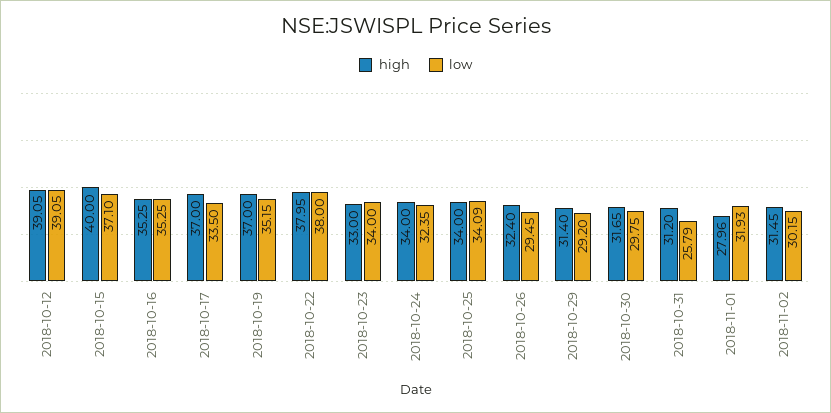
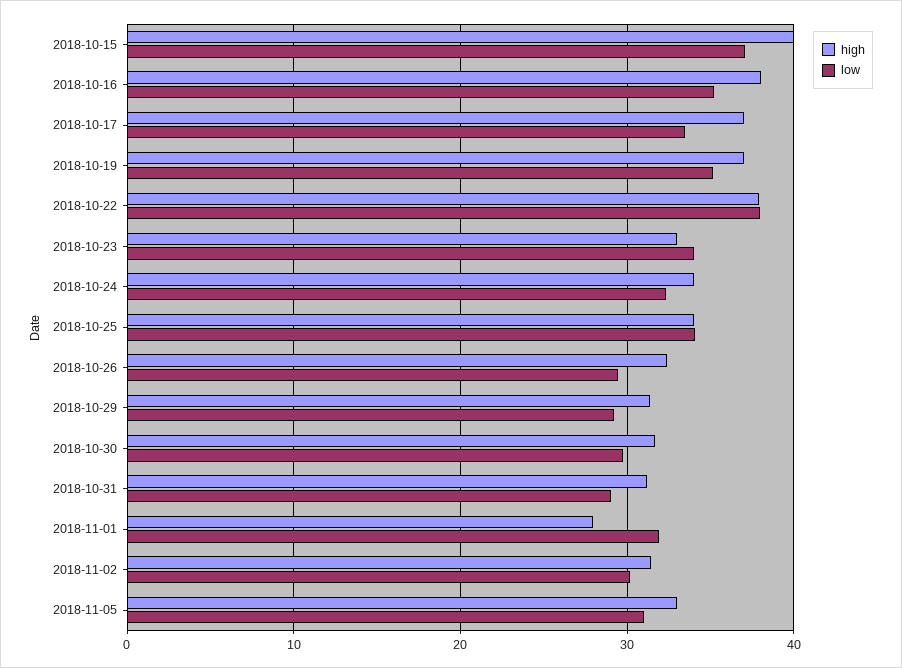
high, 2018-10-12: 39.05 -> none
low, 2018-10-12: 39.05 -> none
high, 2018-10-16: 35.25 -> 38
low, 2018-10-31: 25.79 -> 29
high, 2018-11-05: none -> 33
low, 2018-11-05: none -> 31

